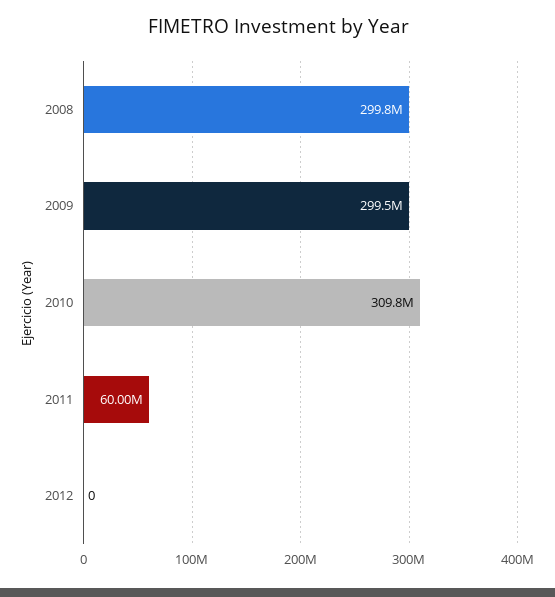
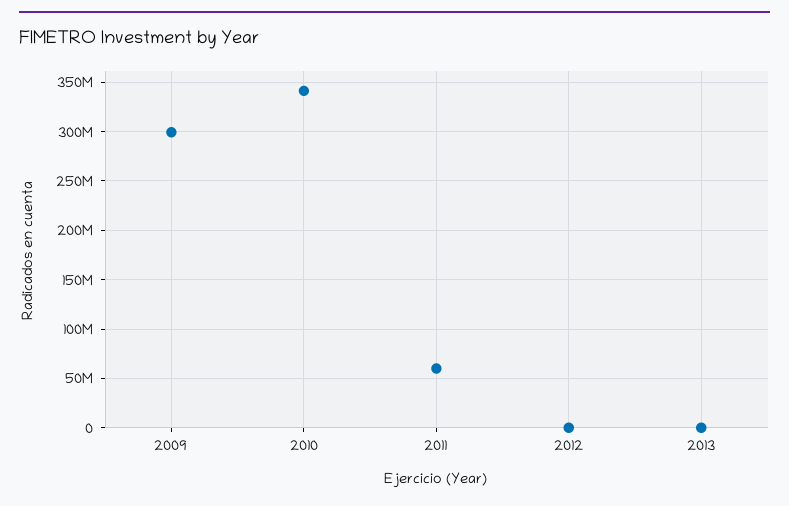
2008: 299800000 -> none
2010: 309800000 -> 340000000
2013: none -> 0

